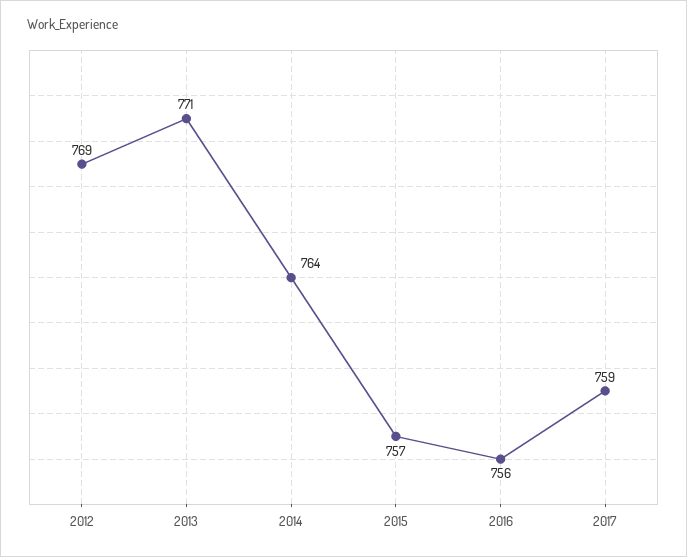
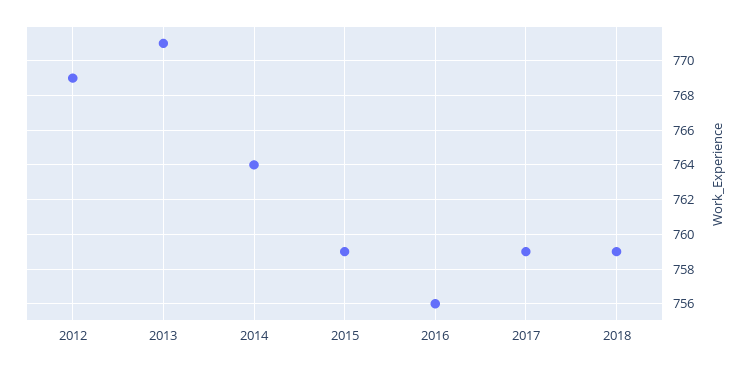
2015: 757 -> 759
2018: none -> 759

